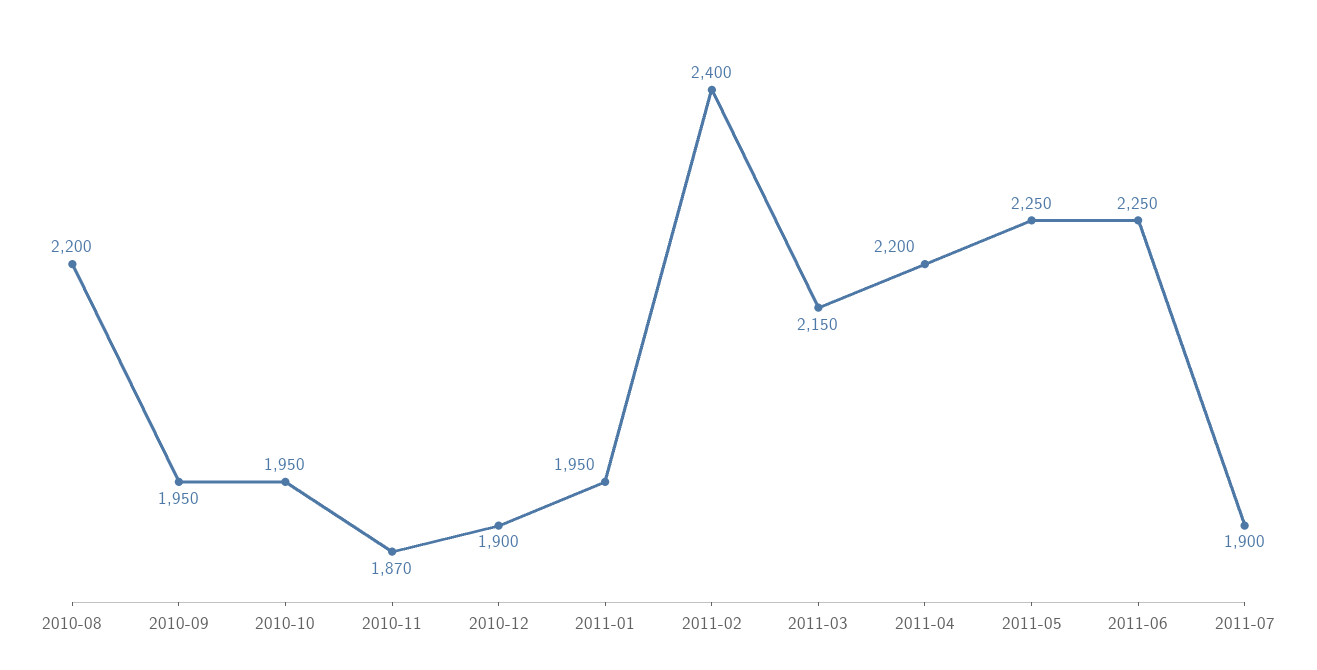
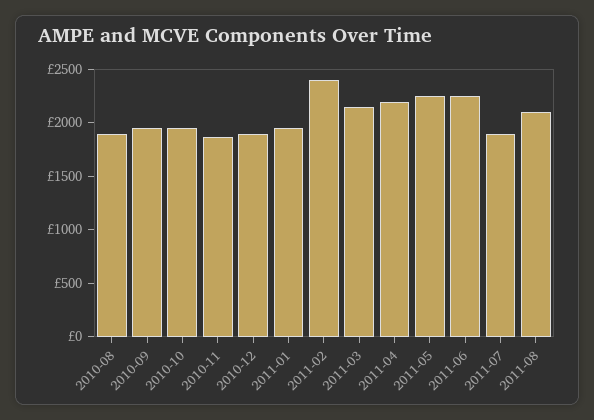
2010-08: 2200 -> 1900
2011-08: none -> 2100

